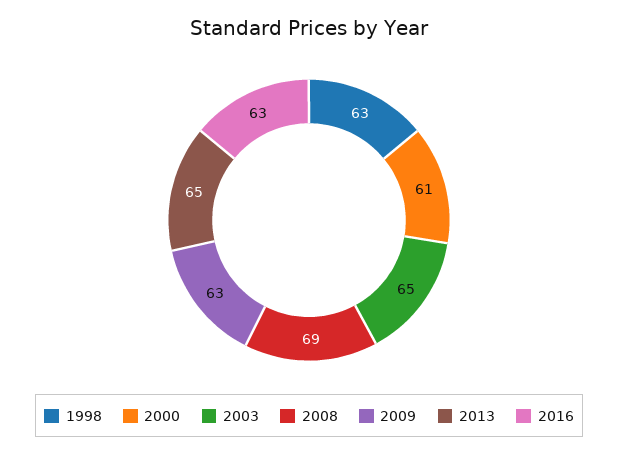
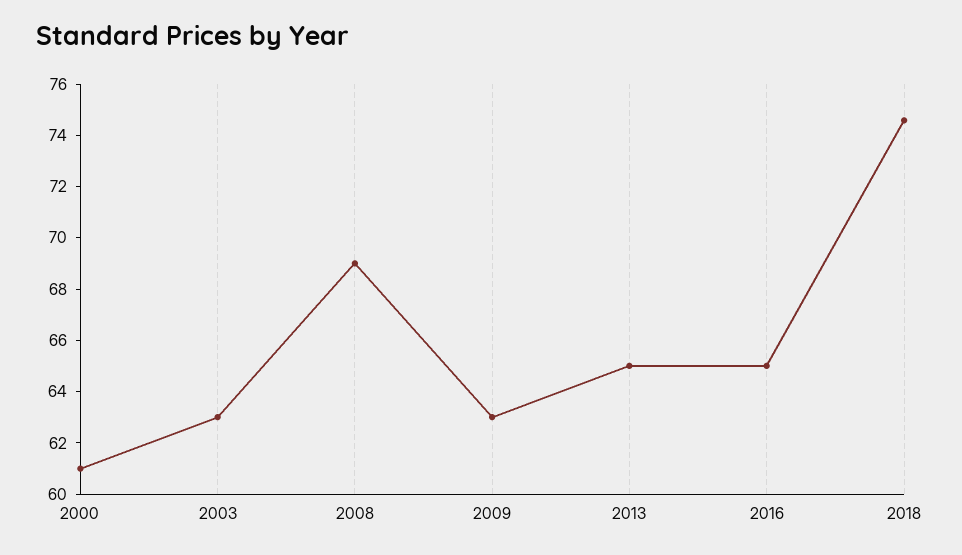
1998: 63 -> none
2003: 65 -> 63
2016: 63 -> 65
2018: none -> 74.5

